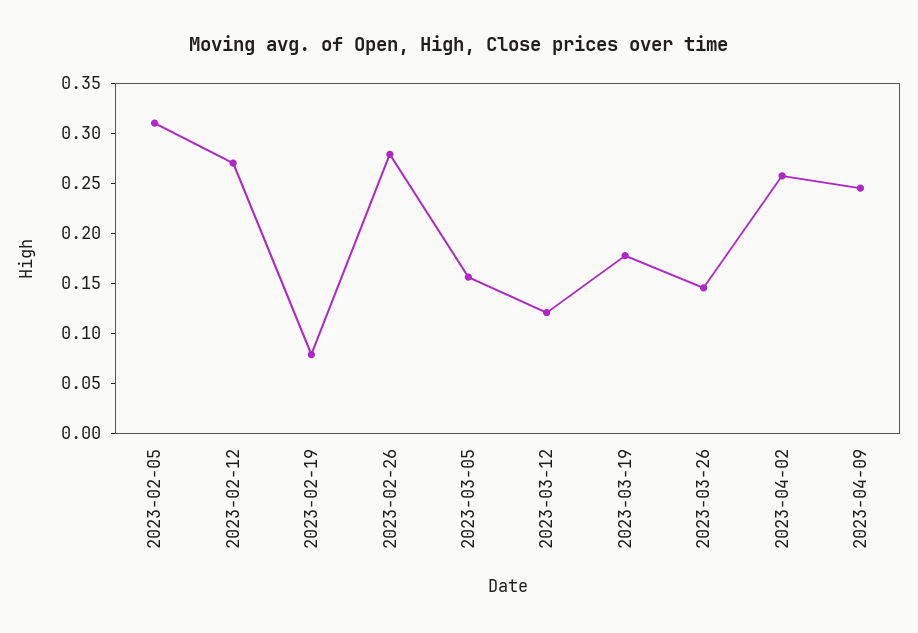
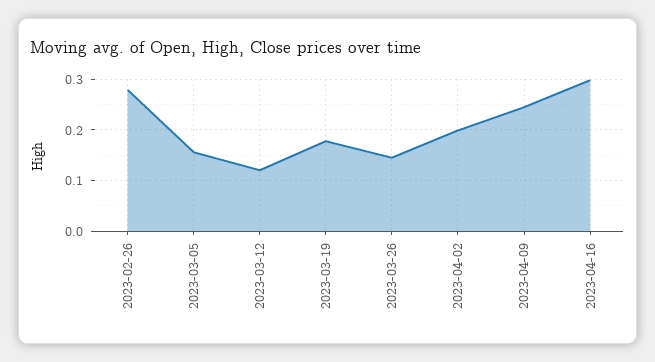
2023-02-05: 0.31 -> none
2023-02-12: 0.27 -> none
2023-02-19: 0.08 -> none
2023-04-02: 0.26 -> 0.2
2023-04-16: none -> 0.3

